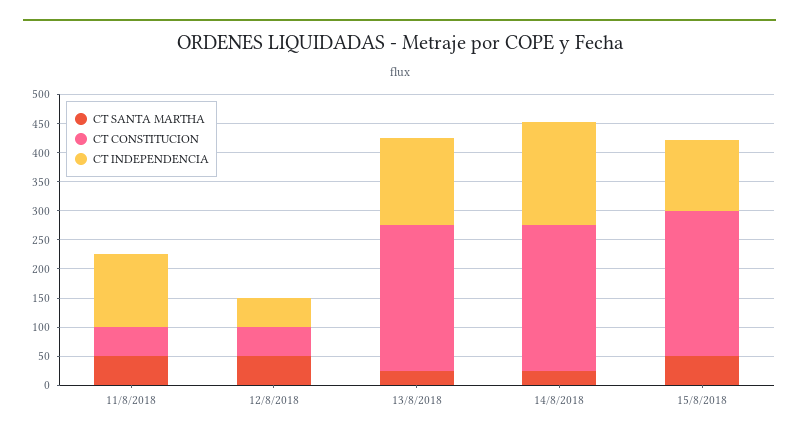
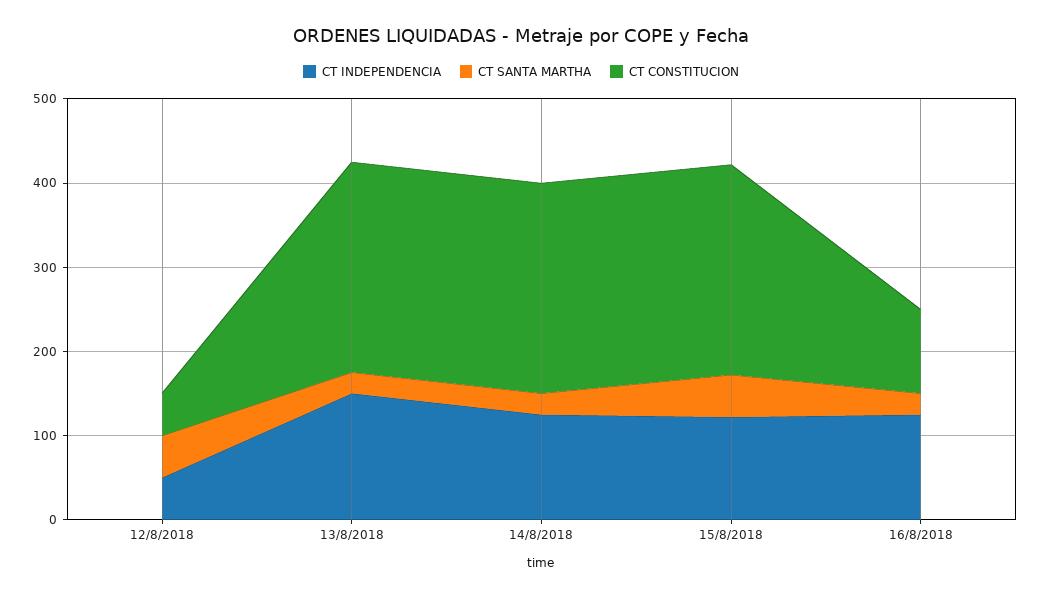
CT SANTA MARTHA, 11/8/2018: 50 -> none
CT CONSTITUCION, 11/8/2018: 50 -> none
CT INDEPENDENCIA, 11/8/2018: 125 -> none
CT INDEPENDENCIA, 14/8/2018: 175 -> 120
CT INDEPENDENCIA, 16/8/2018: none -> 120
CT SANTA MARTHA, 16/8/2018: none -> 20
CT CONSTITUCION, 16/8/2018: none -> 100

